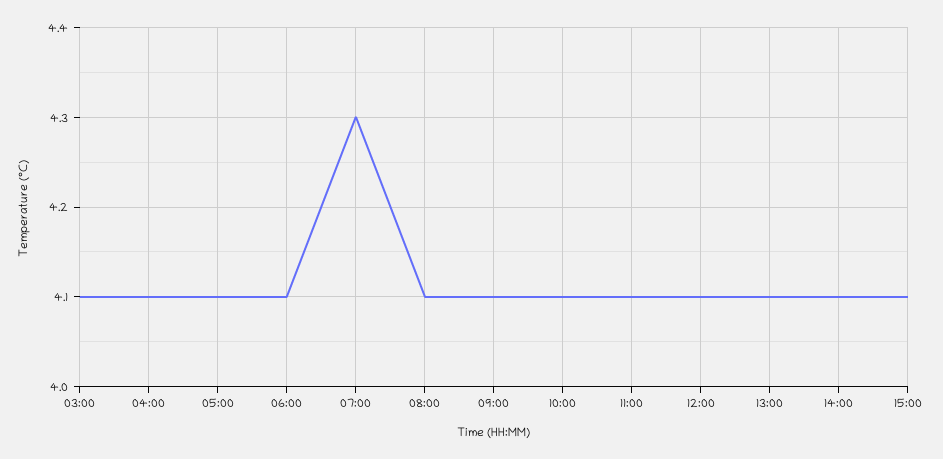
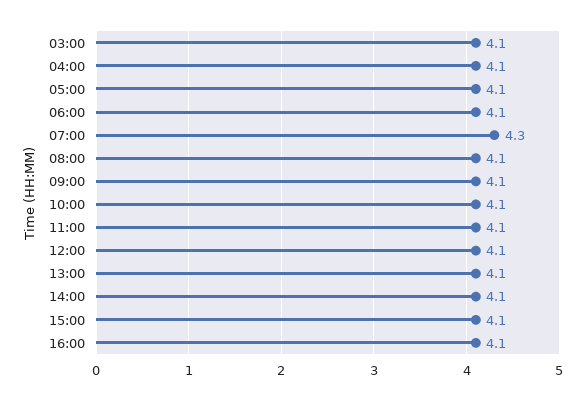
16:00: none -> 4.1

